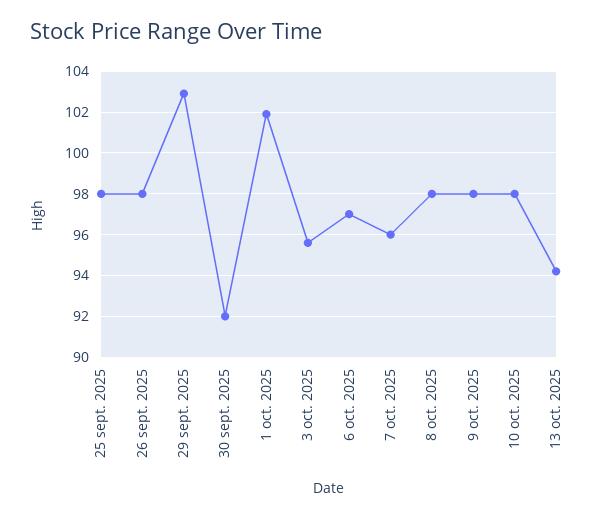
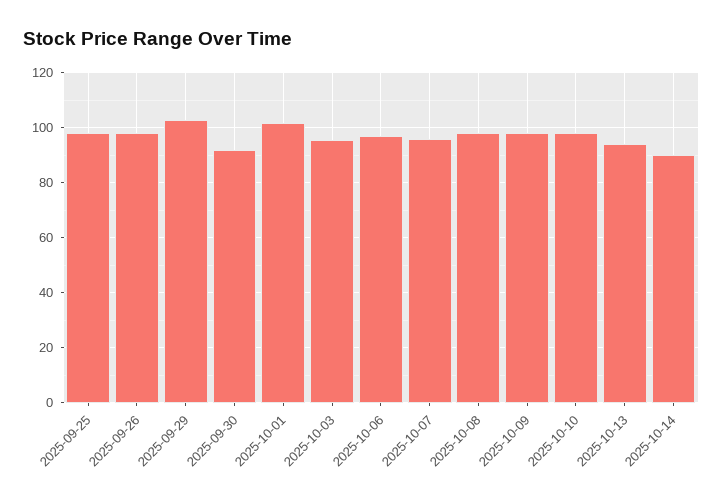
2025-10-14: none -> 90

